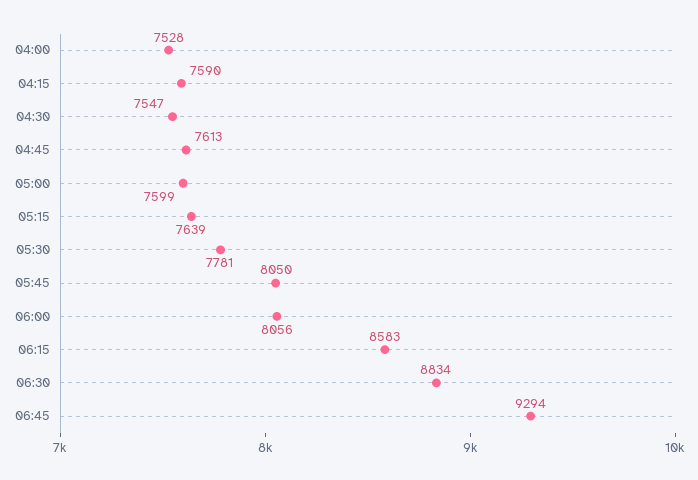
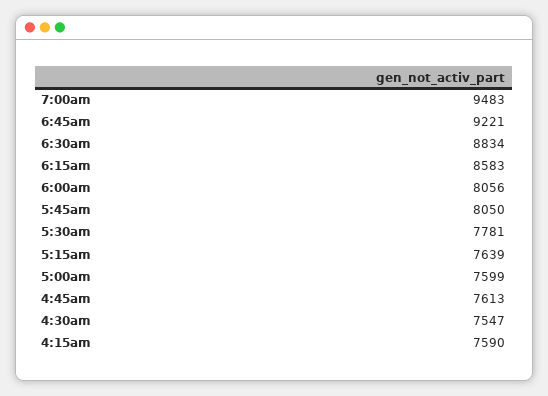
04:00: 7528 -> none
06:45: 9294 -> 9221
7:00am: none -> 9483

